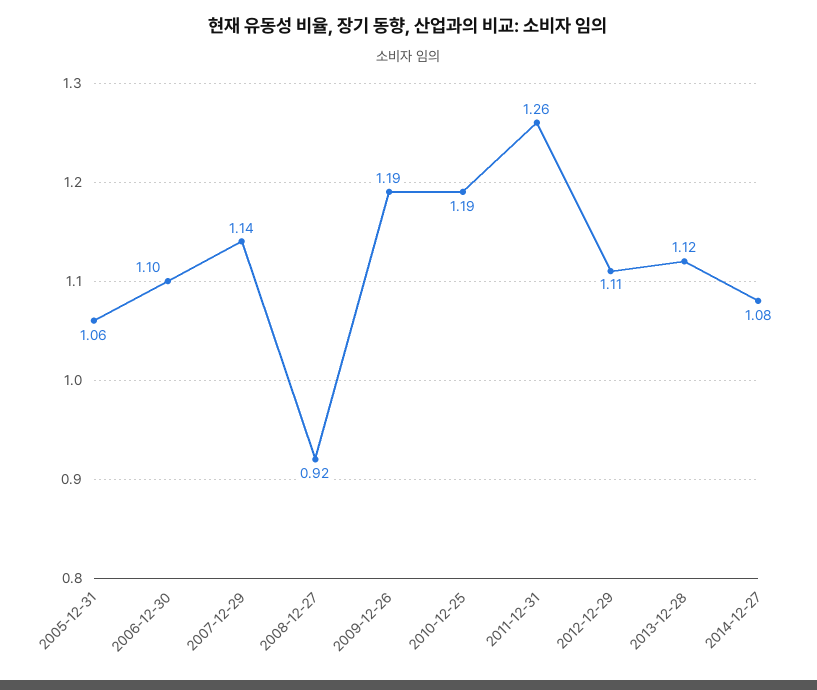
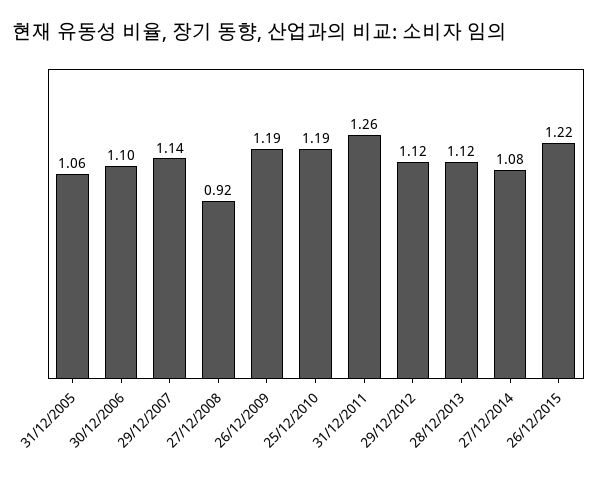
2012-12-29: 1.11 -> 1.12
26/12/2015: none -> 1.22

